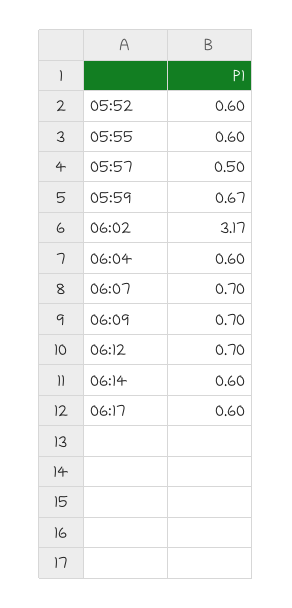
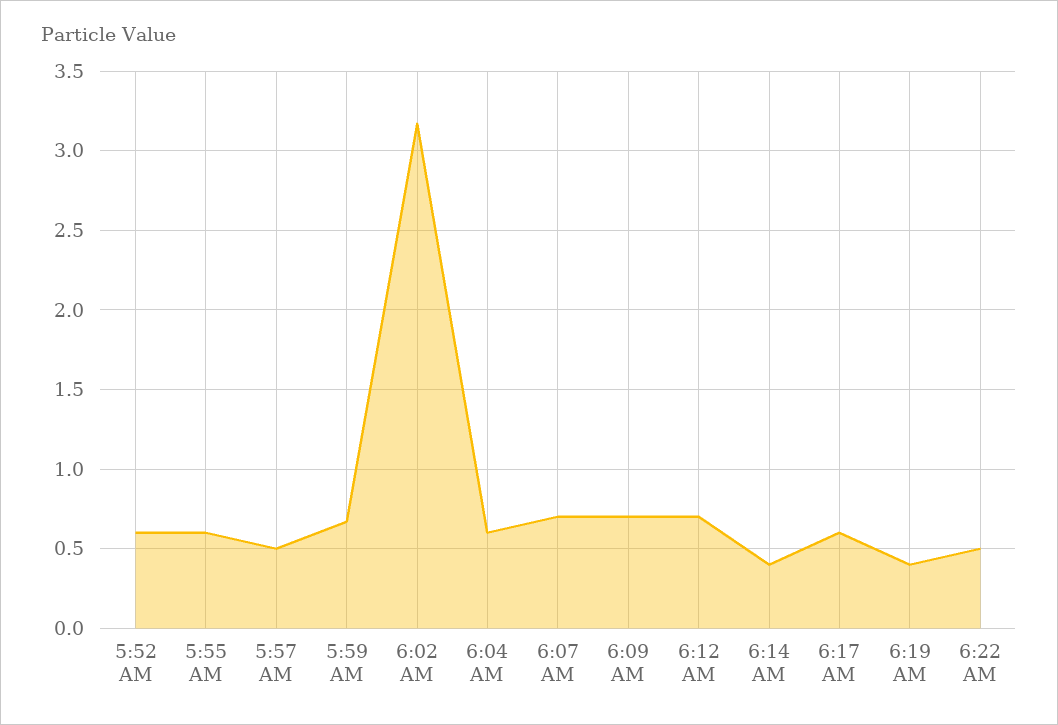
06:14: 0.6 -> 0.4
6:19 AM: none -> 0.4
6:22 AM: none -> 0.5

